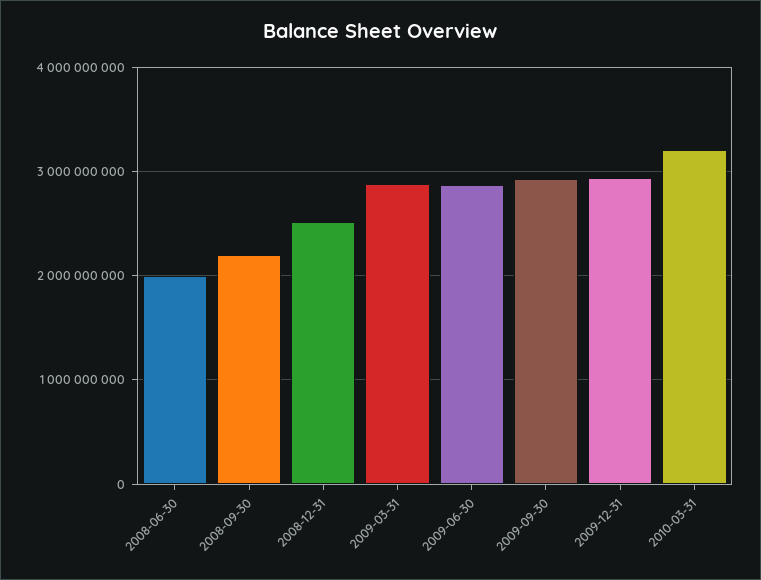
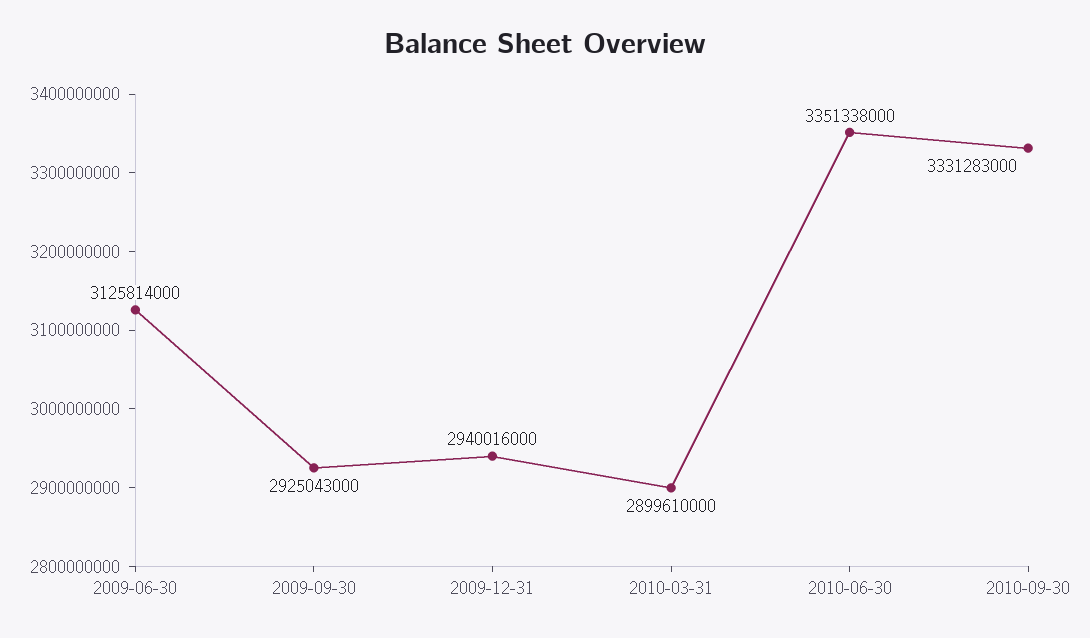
2008-06-30: 2000000000 -> none
2008-09-30: 2200000000 -> none
2008-12-31: 2500000000 -> none
2009-03-31: 2900000000 -> none
2009-06-30: 2900000000 -> 3125814000
2010-03-31: 3200000000 -> 2899610000
2010-06-30: none -> 3351338000
2010-09-30: none -> 3331283000

